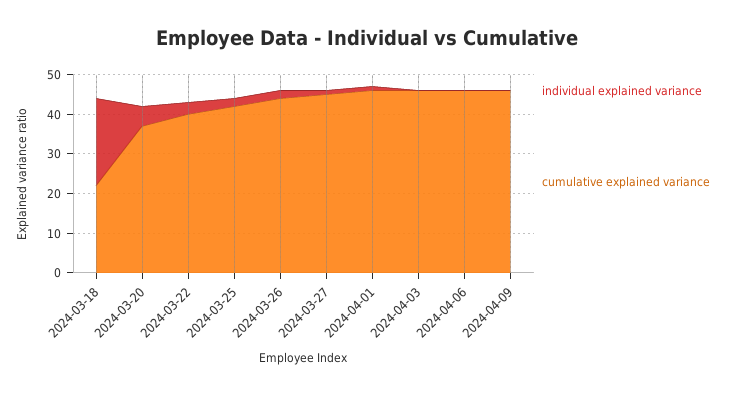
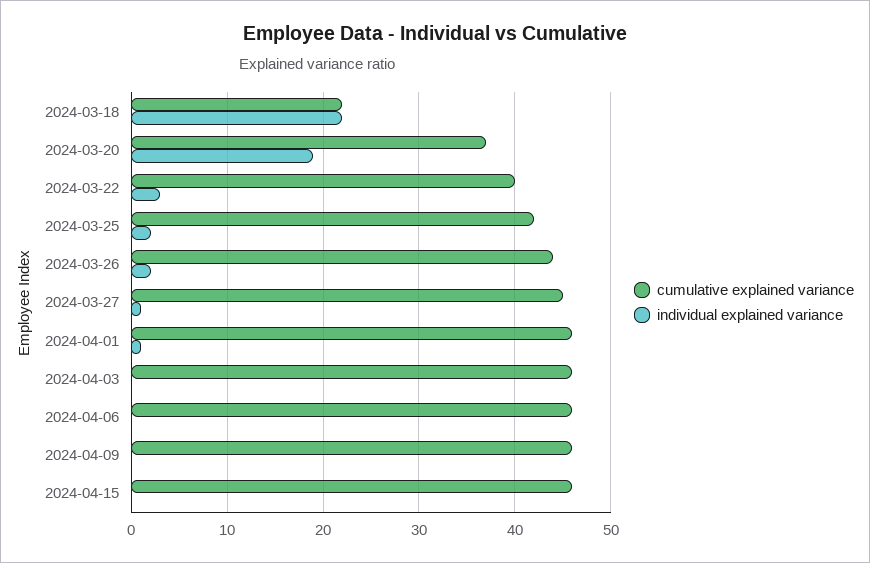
individual explained variance, 2024-03-20: 5 -> 19
cumulative explained variance, 2024-04-15: none -> 46
individual explained variance, 2024-04-15: none -> 0

